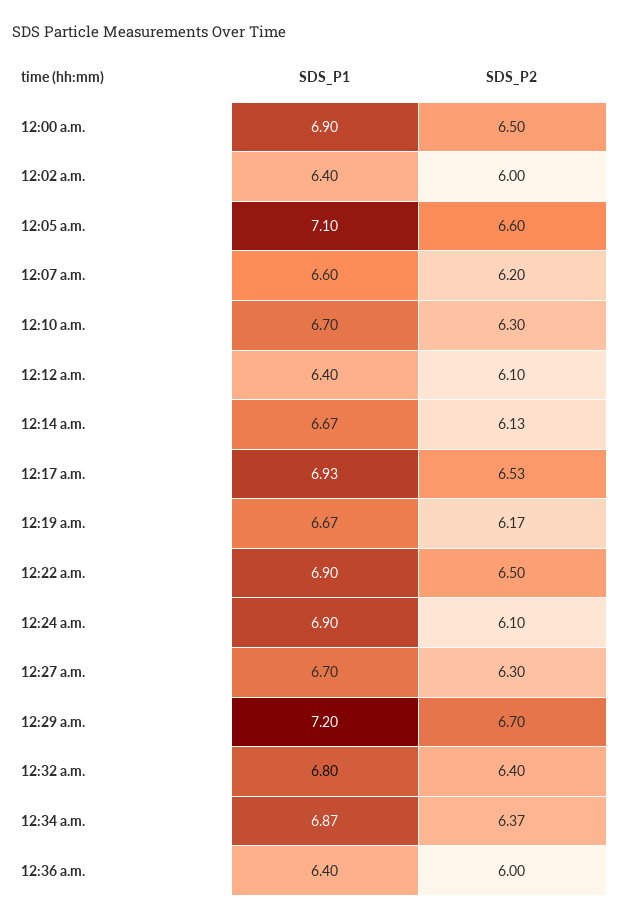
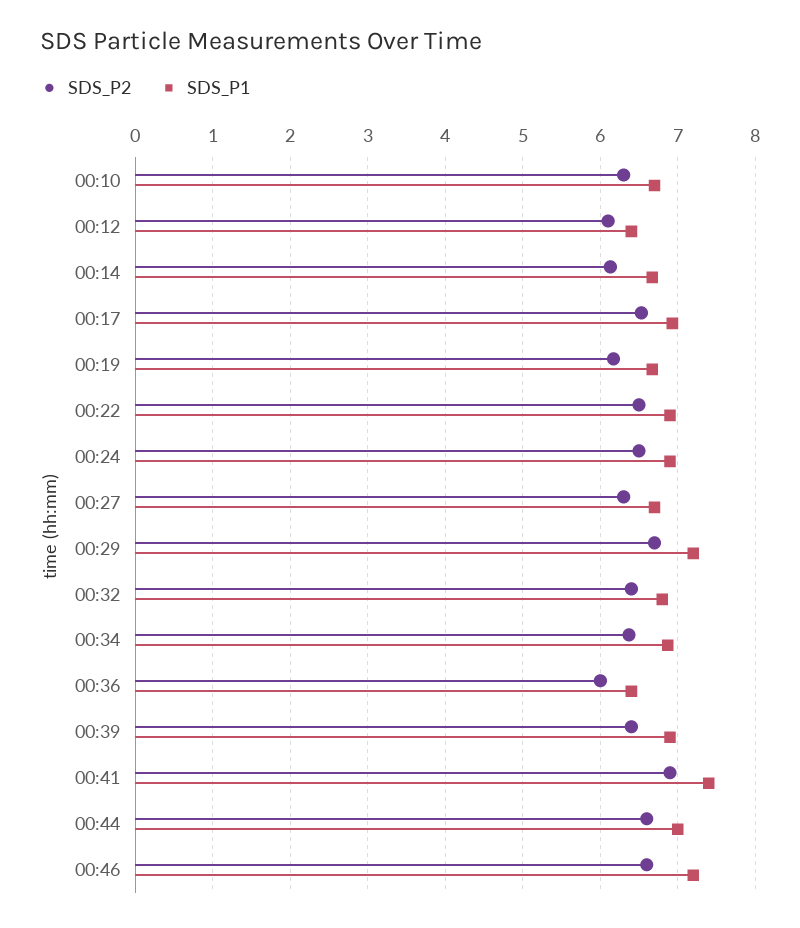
SDS_P1, 12:00 a.m.: 6.9 -> none
SDS_P2, 12:00 a.m.: 6.5 -> none
SDS_P1, 12:02 a.m.: 6.4 -> none
SDS_P2, 12:02 a.m.: 6 -> none
SDS_P1, 12:05 a.m.: 7.1 -> none
SDS_P2, 12:05 a.m.: 6.6 -> none
SDS_P1, 12:07 a.m.: 6.6 -> none
SDS_P2, 12:07 a.m.: 6.2 -> none
SDS_P2, 12:24 a.m.: 6.1 -> 6.5
SDS_P2, 00:39: none -> 6.4
SDS_P1, 00:39: none -> 6.9
SDS_P2, 00:41: none -> 6.9
SDS_P1, 00:41: none -> 7.4
SDS_P2, 00:44: none -> 6.6
SDS_P1, 00:44: none -> 7
SDS_P2, 00:46: none -> 6.6
SDS_P1, 00:46: none -> 7.2

